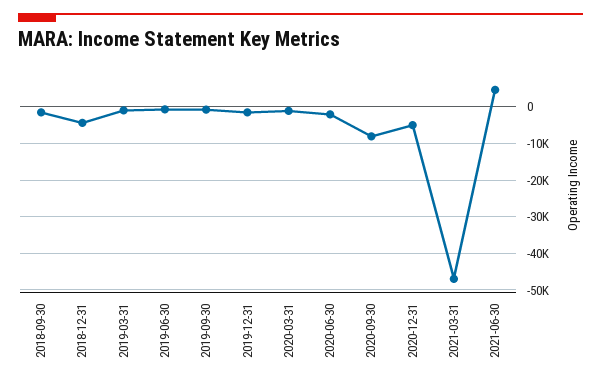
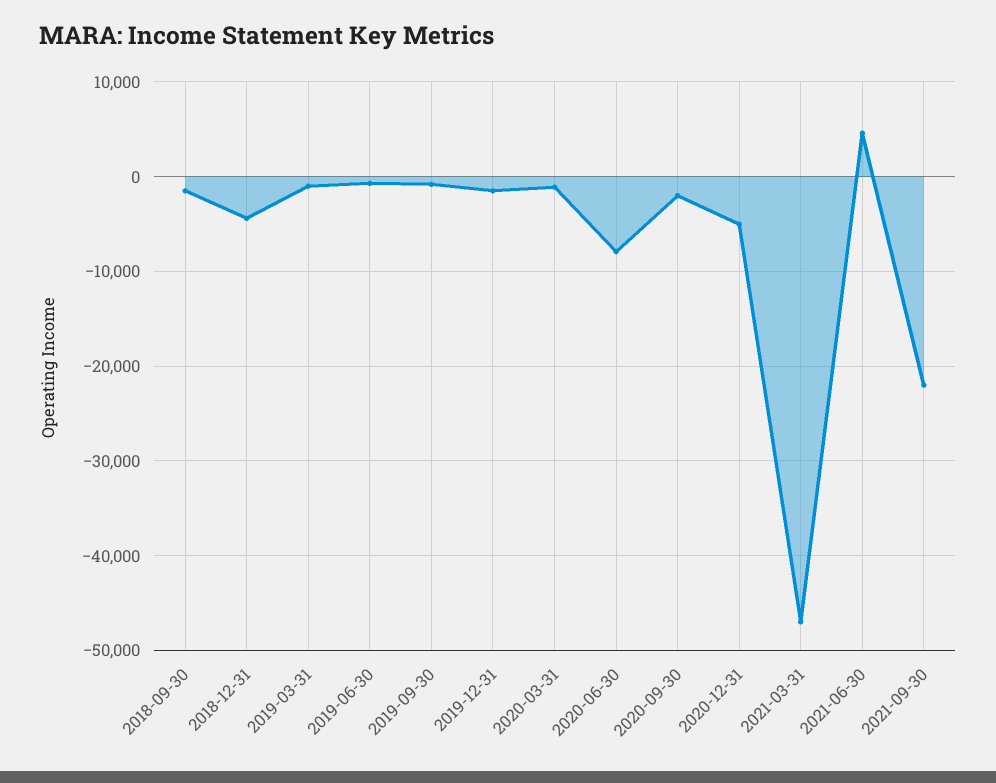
2020-06-30: -2000 -> -8000
2020-09-30: -8000 -> -2000
2021-09-30: none -> -22000

